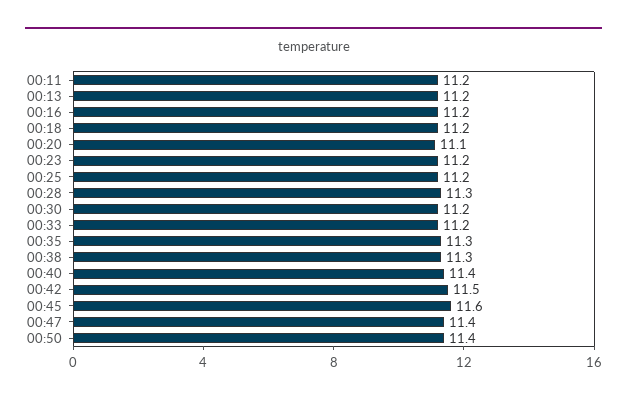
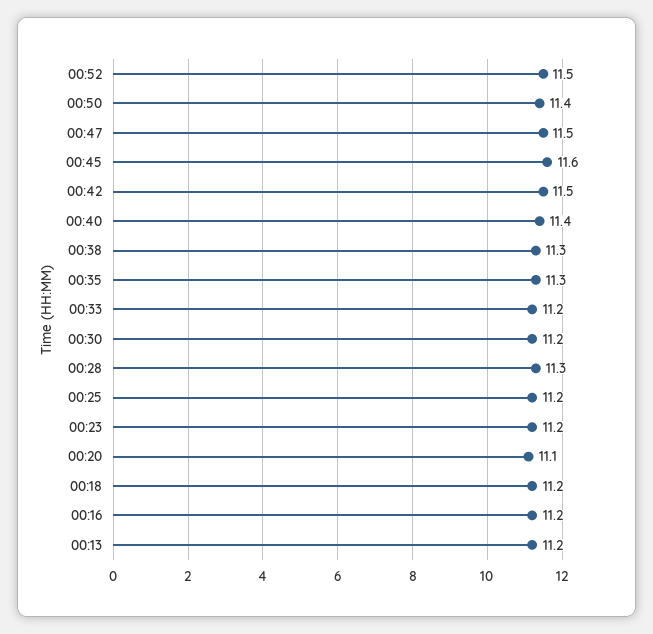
00:11: 11.2 -> none
00:47: 11.4 -> 11.5
00:52: none -> 11.5

